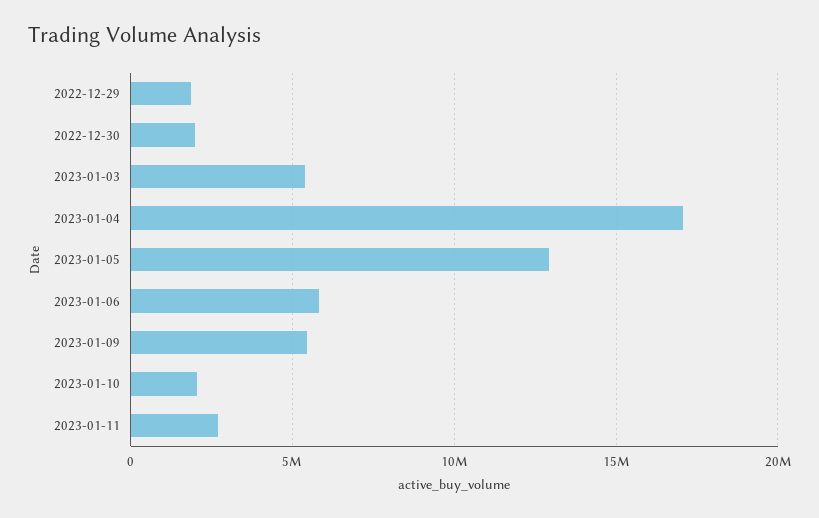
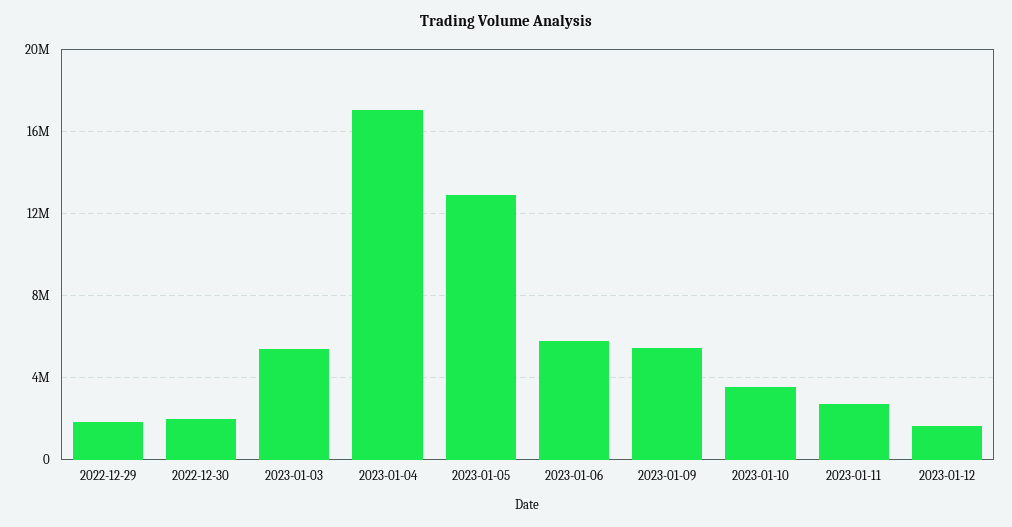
2023-01-10: 2000000 -> 3500000
2023-01-12: none -> 1500000

